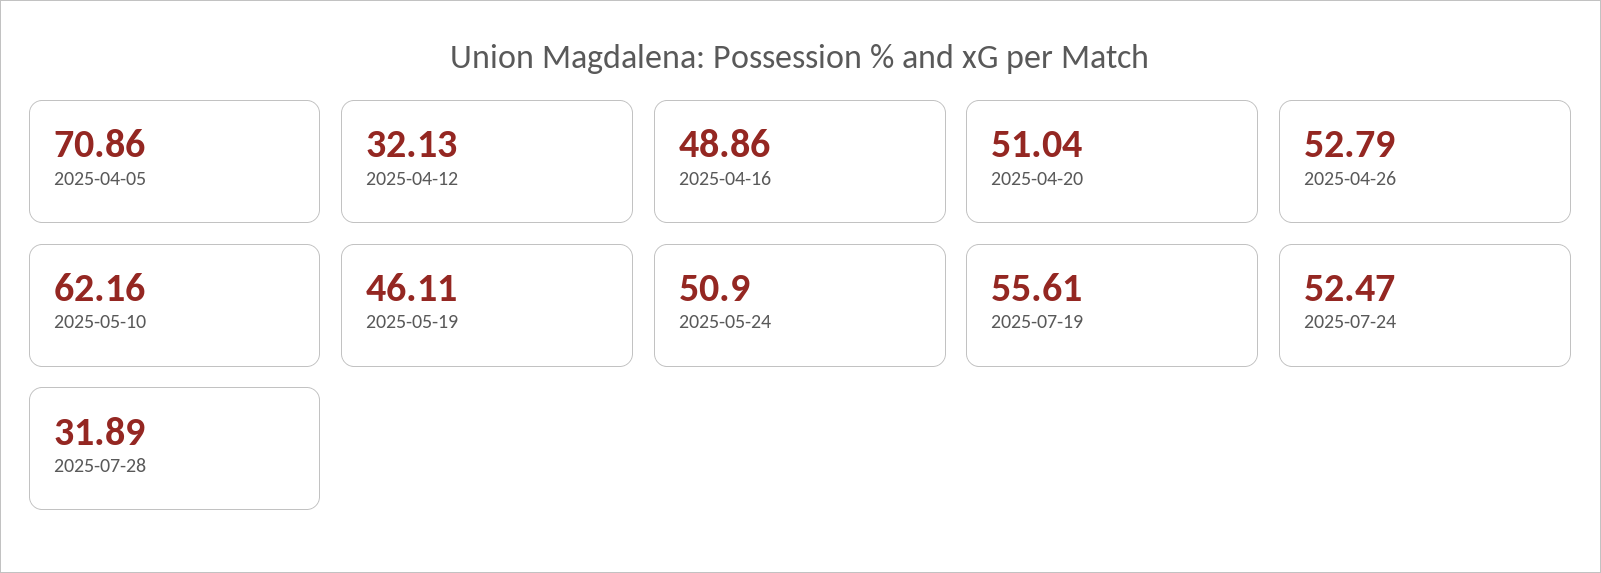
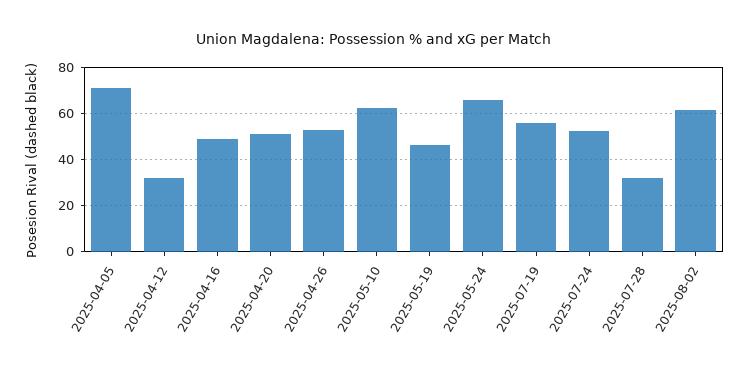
2025-05-24: 50.9 -> 65
2025-08-02: none -> 60

